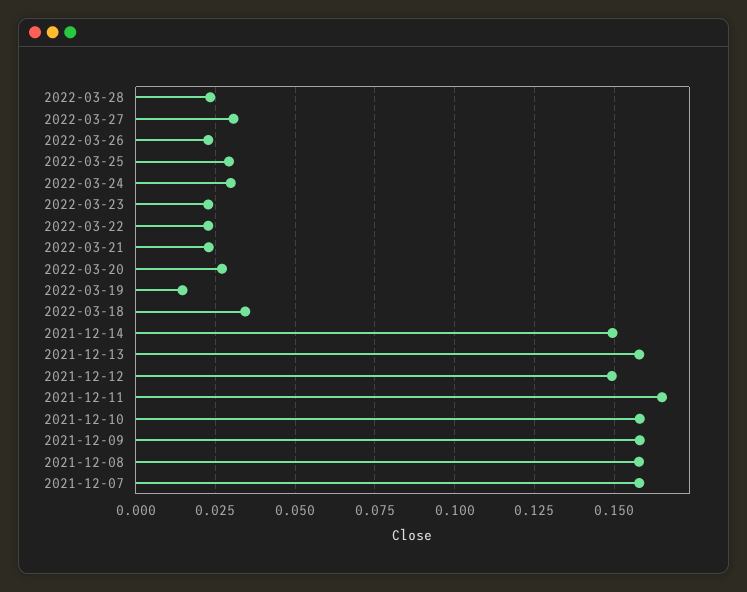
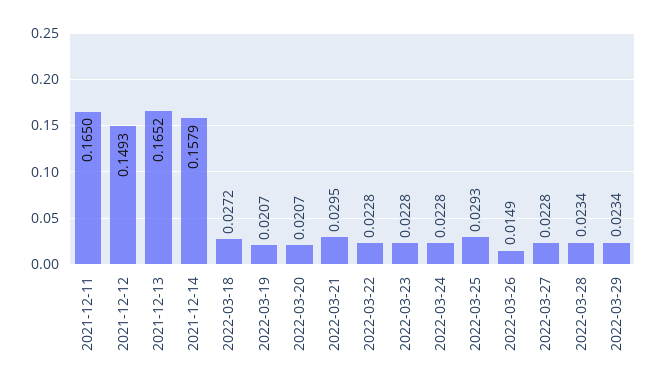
2022-03-27: 0.03 -> 0.0228
2022-03-26: 0.0225 -> 0.0149
2022-03-24: 0.03 -> 0.0228
2022-03-21: 0.0225 -> 0.0295
2022-03-20: 0.0275 -> 0.0207
2022-03-19: 0.015 -> 0.0207
2022-03-18: 0.035 -> 0.0272
2021-12-14: 0.15 -> 0.1579
2021-12-13: 0.1575 -> 0.1652
2021-12-10: 0.1575 -> none
2021-12-09: 0.1575 -> none
2021-12-08: 0.1575 -> none
2021-12-07: 0.1575 -> none
2022-03-29: none -> 0.0234

